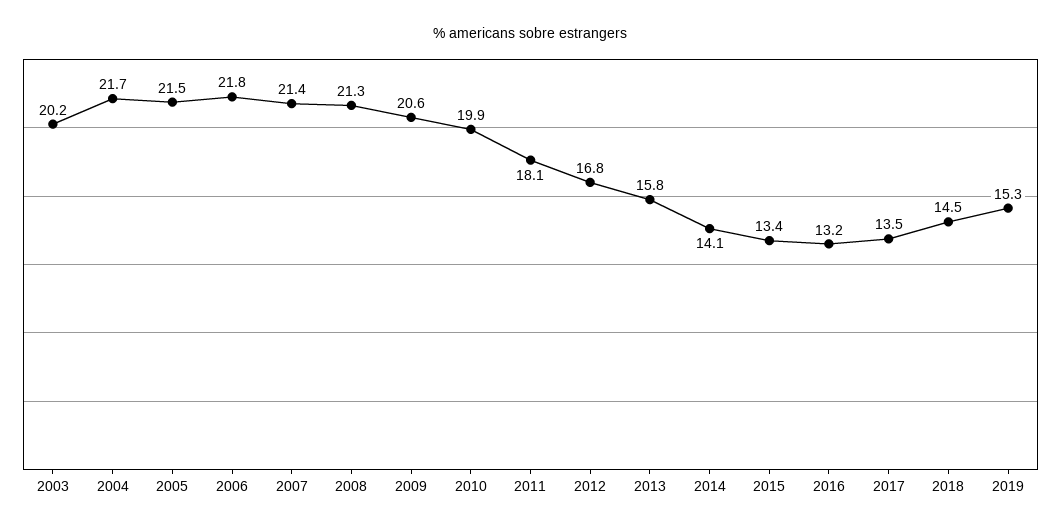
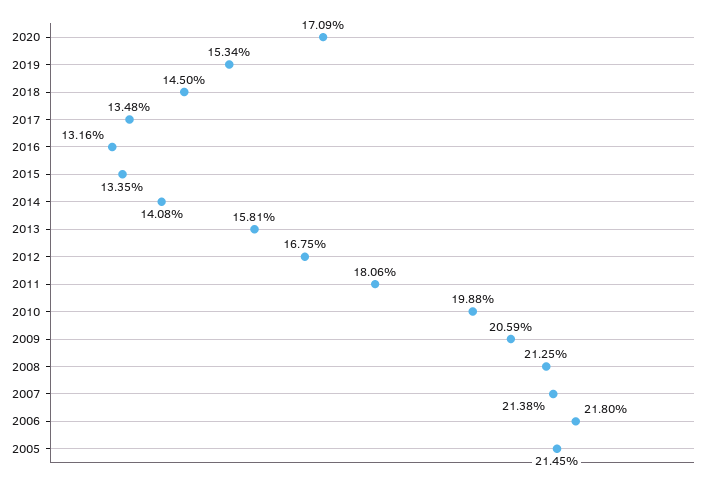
2003: 20.2 -> none
2004: 21.7 -> none
2020: none -> 17.09

